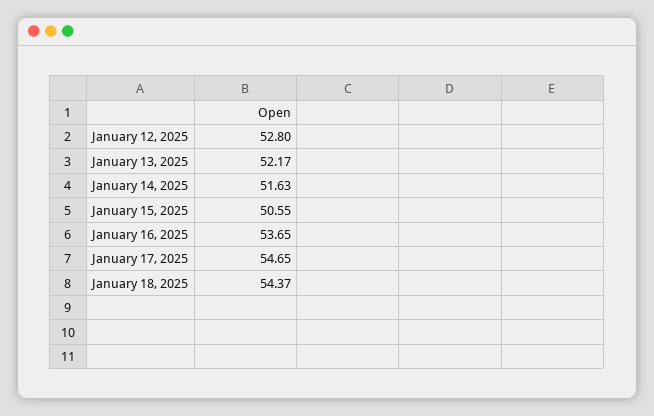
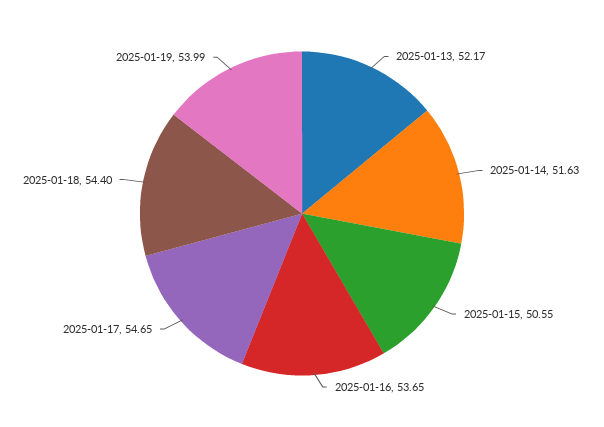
January 12, 2025: 52.8 -> none
January 18, 2025: 54.37 -> 54.4
2025-01-19: none -> 53.99

